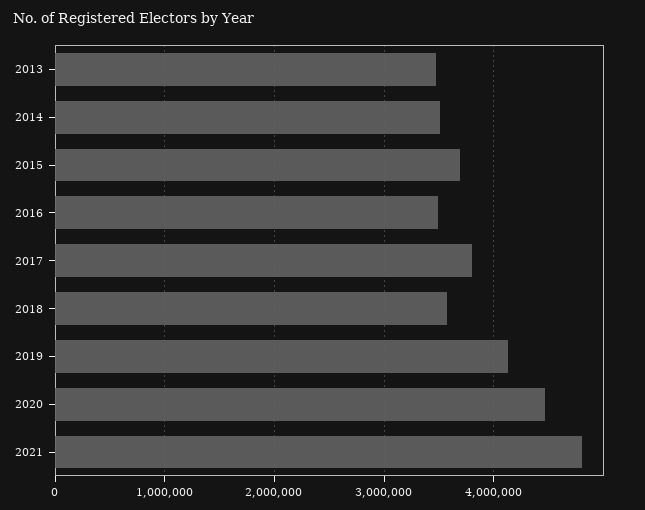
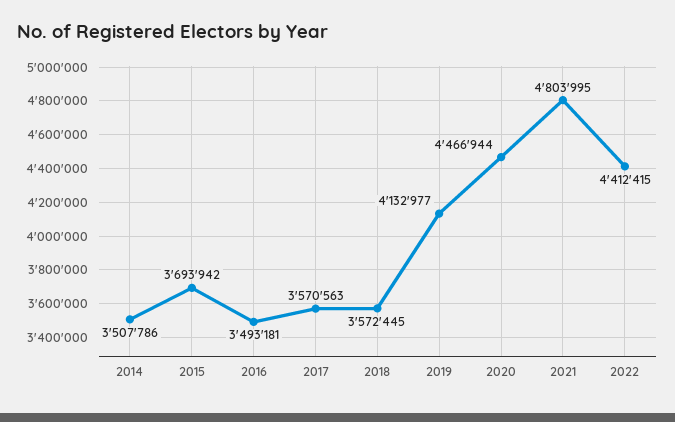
2013: 3500000 -> none
2017: 3800000 -> 3570563
2022: none -> 4412415

